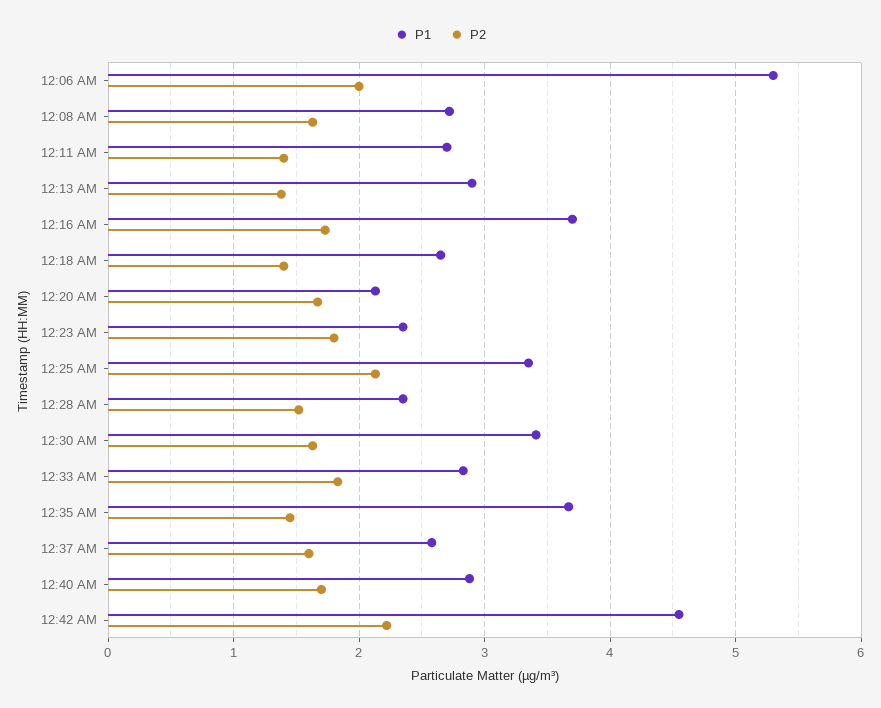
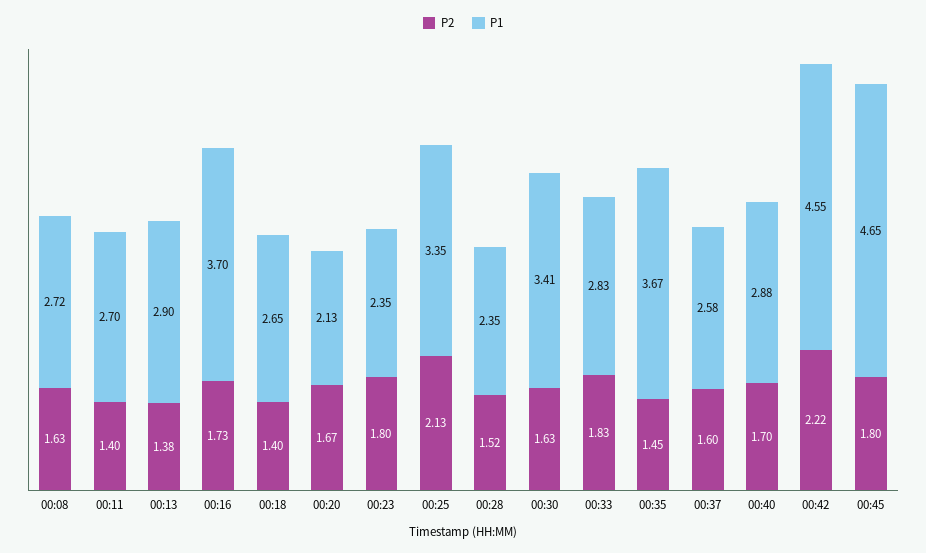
P1, 12:06 AM: 5.3 -> none
P2, 12:06 AM: 2 -> none
P2, 00:45: none -> 1.8
P1, 00:45: none -> 4.65

